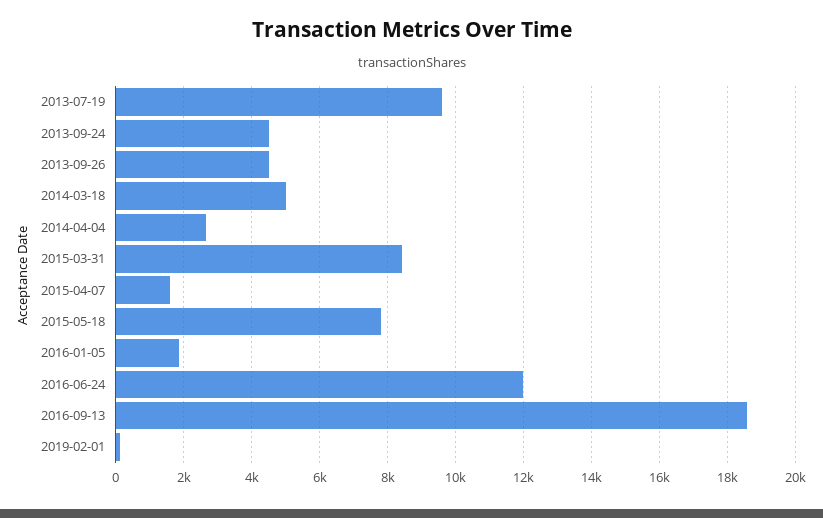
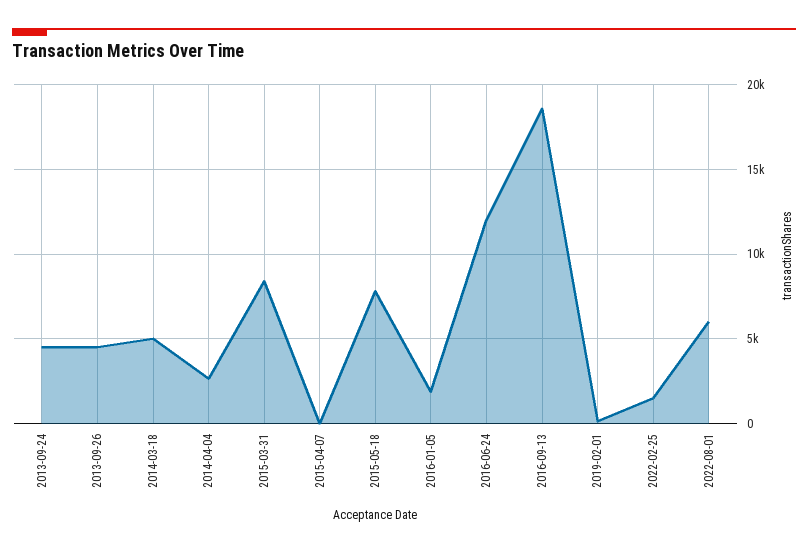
2013-07-19: 9600 -> none
2015-04-07: 1600 -> 0
2022-02-25: none -> 1500
2022-08-01: none -> 6000

